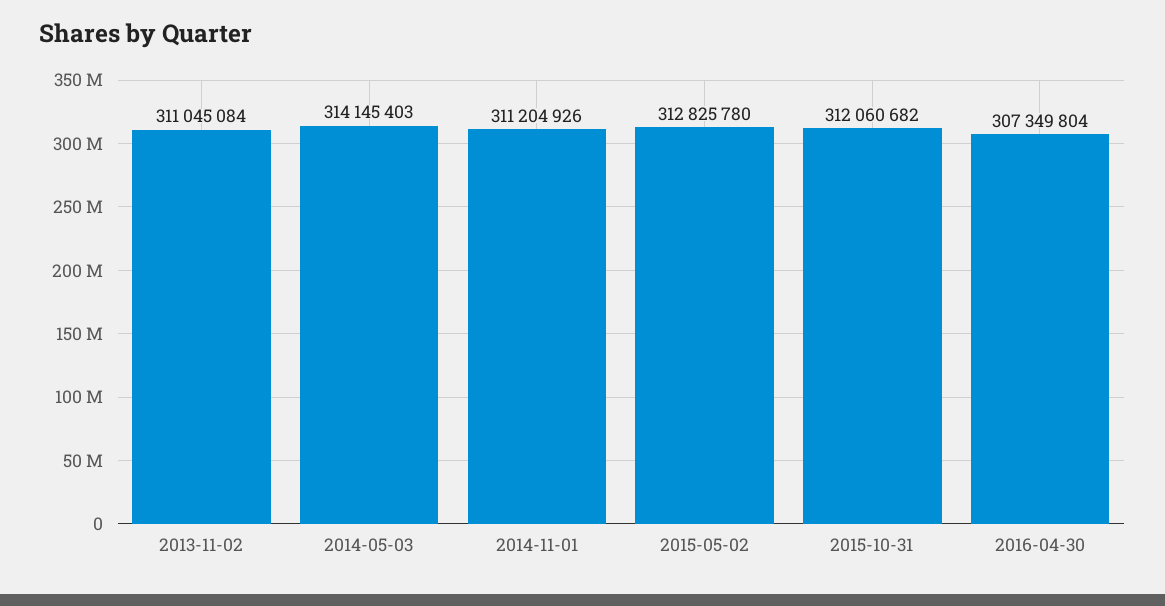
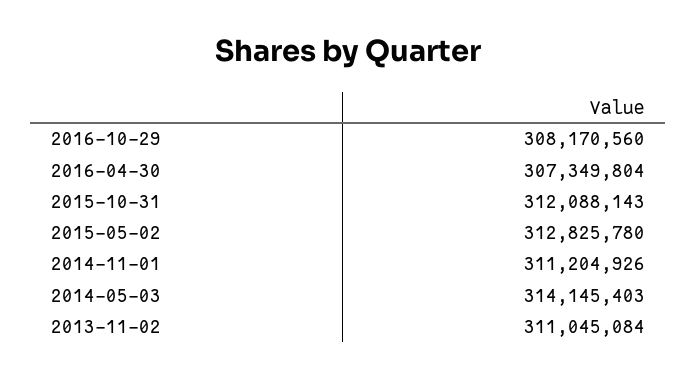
2015-10-31: 312060682 -> 312088143
2016-10-29: none -> 308170560

